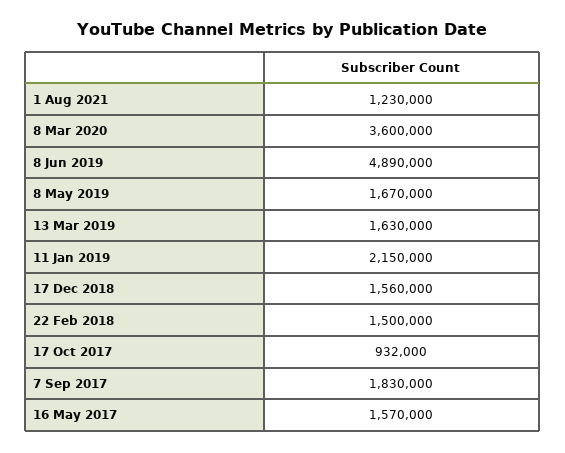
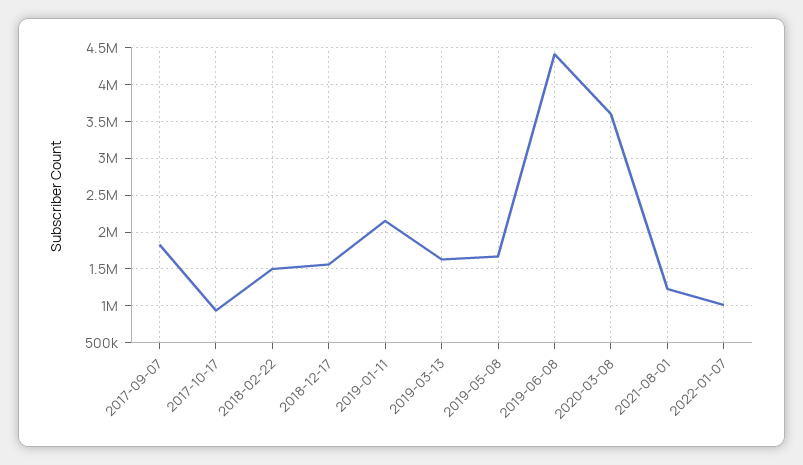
8 Jun 2019: 4890000 -> 4400000
16 May 2017: 1570000 -> none
2022-01-07: none -> 1000000

